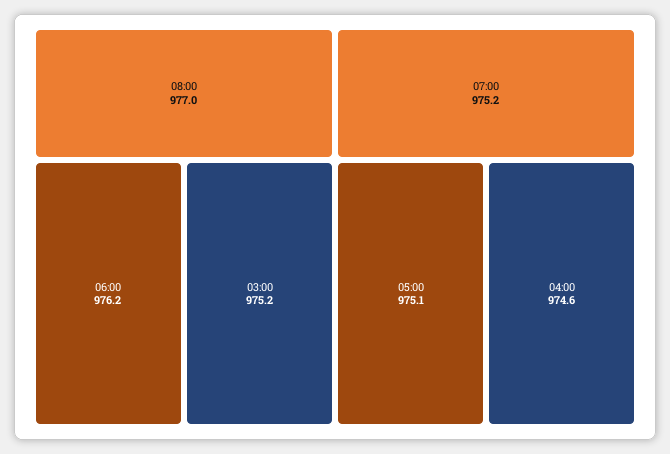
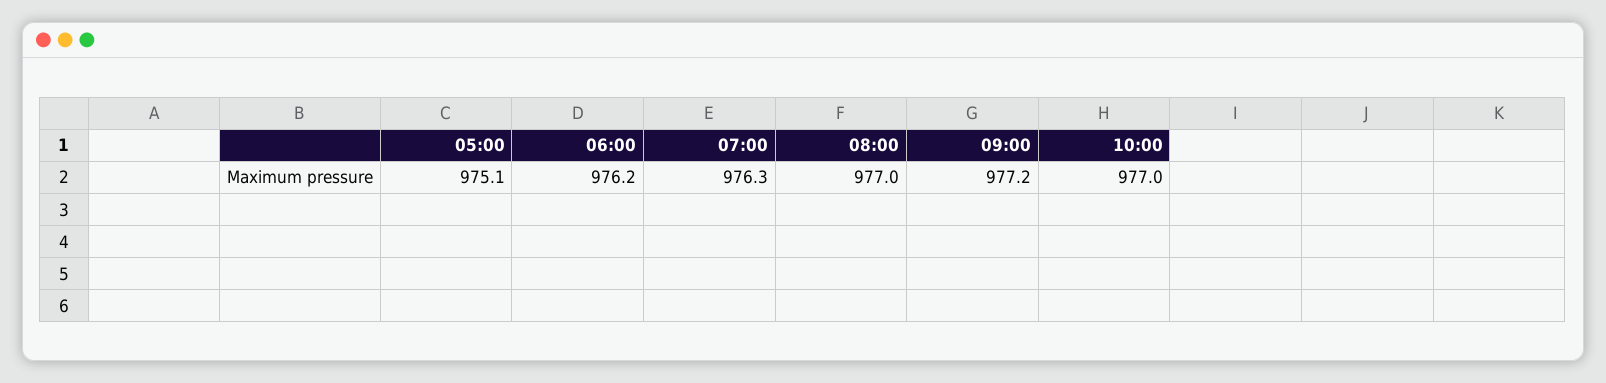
03:00: 975.2 -> none
07:00: 975.2 -> 976.3
04:00: 974.6 -> none
09:00: none -> 977.2
10:00: none -> 977

